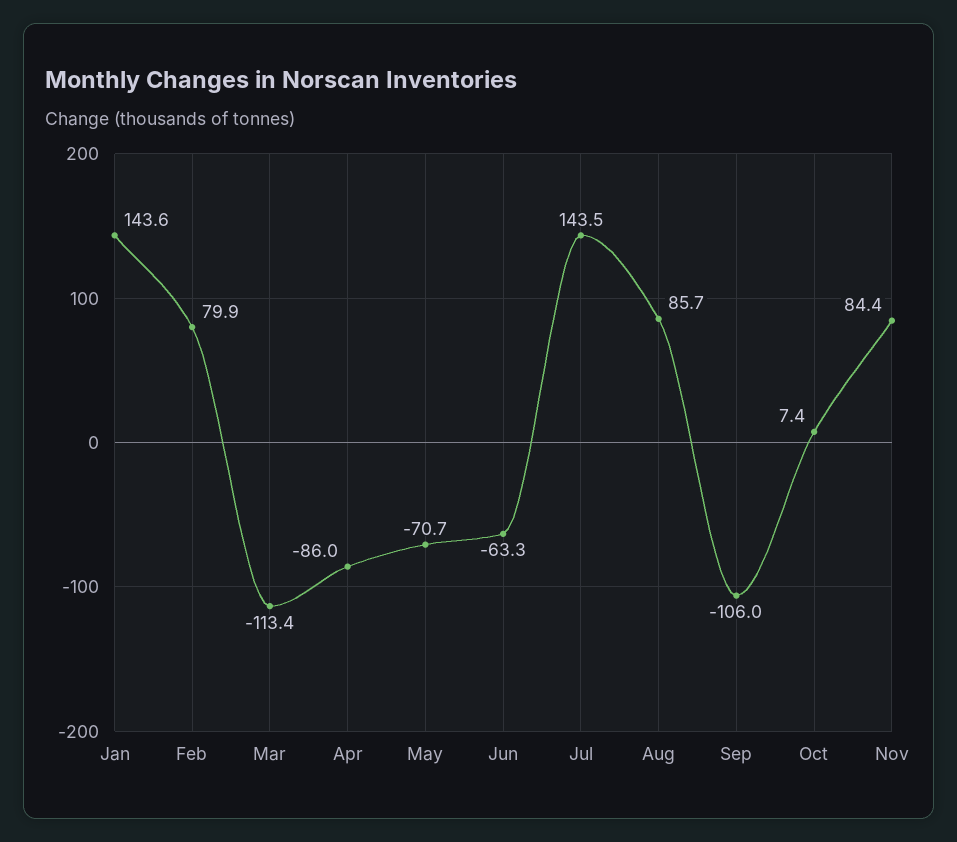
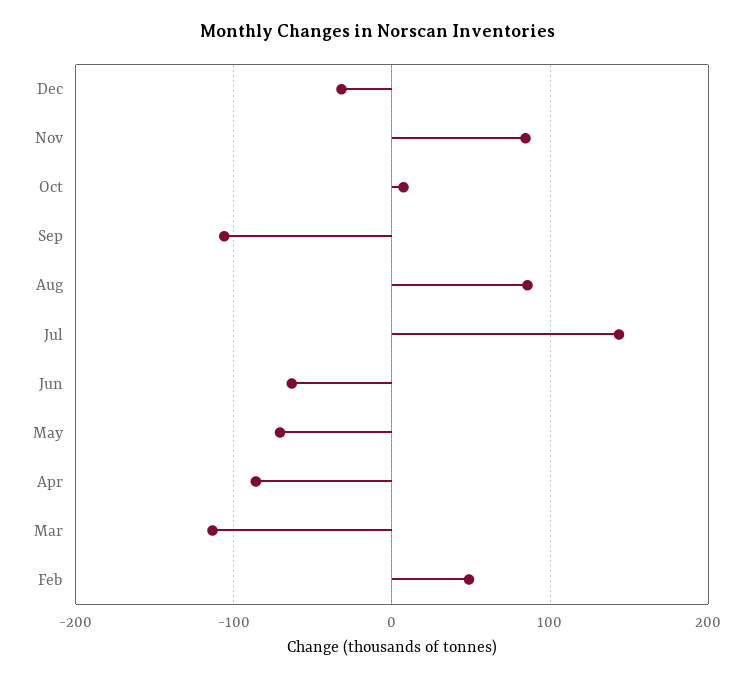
Jan: 143.6 -> none
Feb: 79.9 -> 50
Dec: none -> -30

